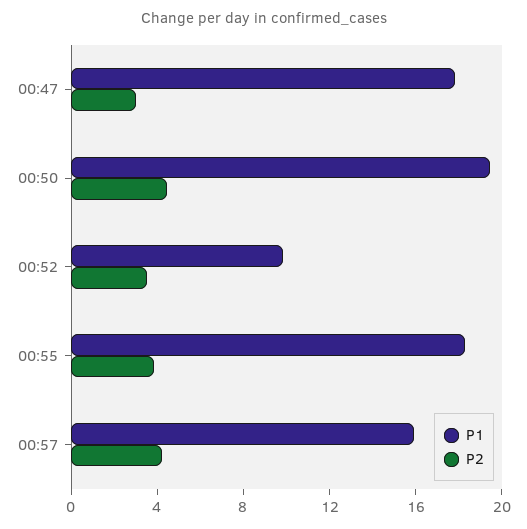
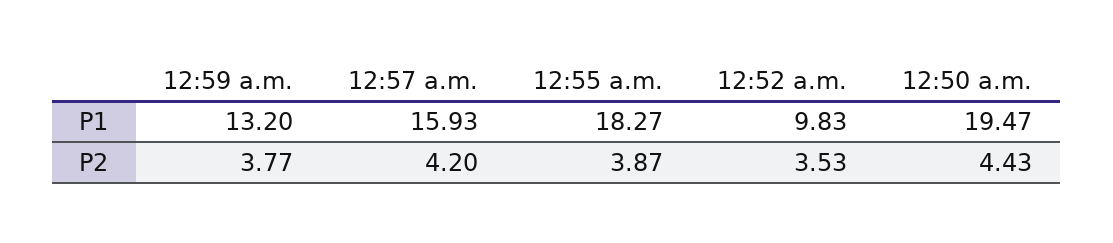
P1, 00:47: 18 -> none
P2, 00:47: 3 -> none
P1, 12:59 a.m.: none -> 13.2
P2, 12:59 a.m.: none -> 3.77

